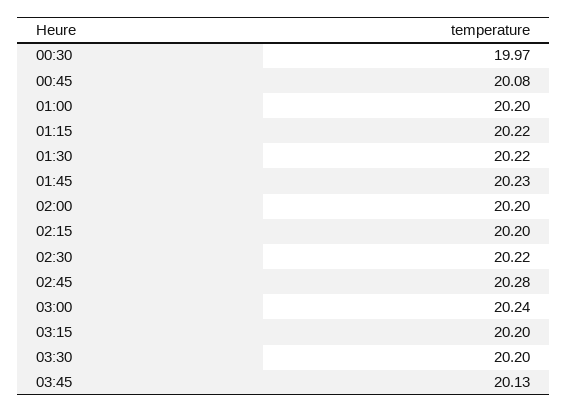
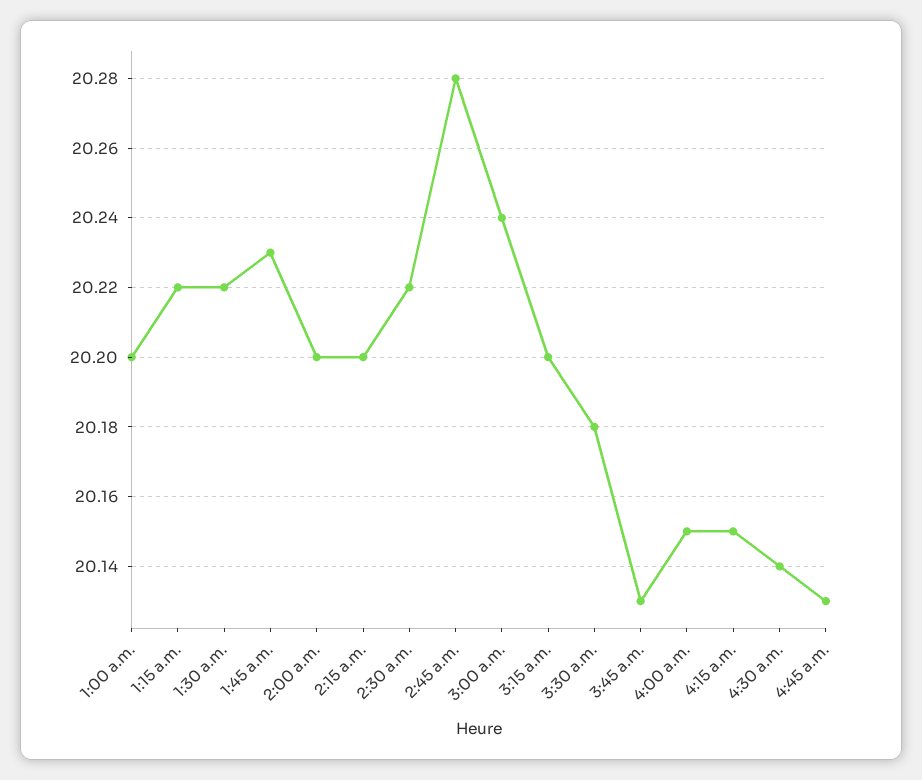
00:30: 19.97 -> none
00:45: 20.08 -> none
03:30: 20.2 -> 20.18
4:00 a.m.: none -> 20.15
4:15 a.m.: none -> 20.15
4:30 a.m.: none -> 20.14
4:45 a.m.: none -> 20.13

